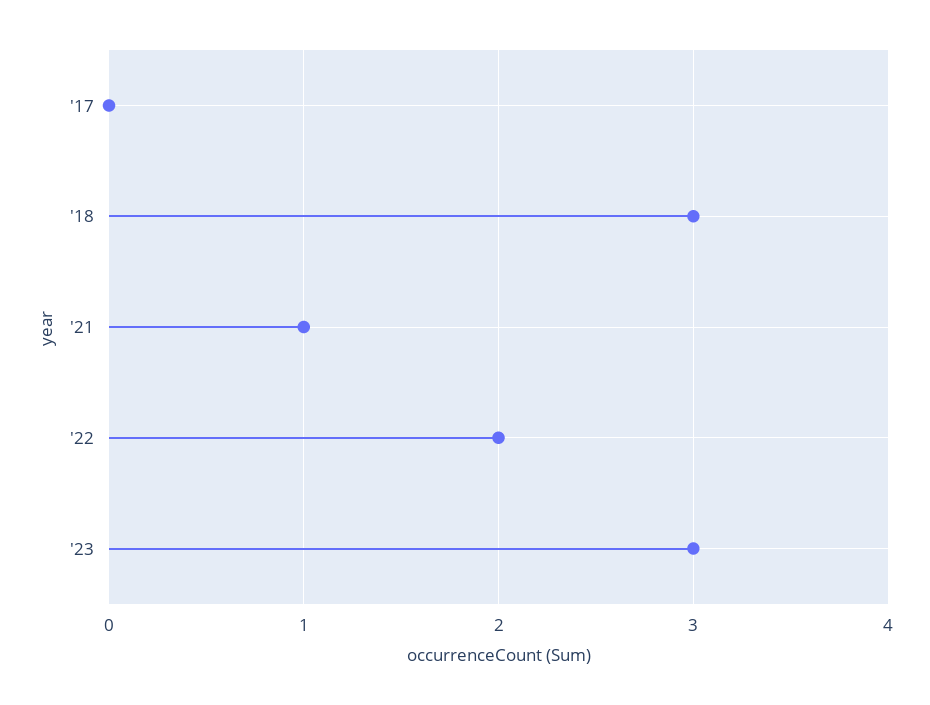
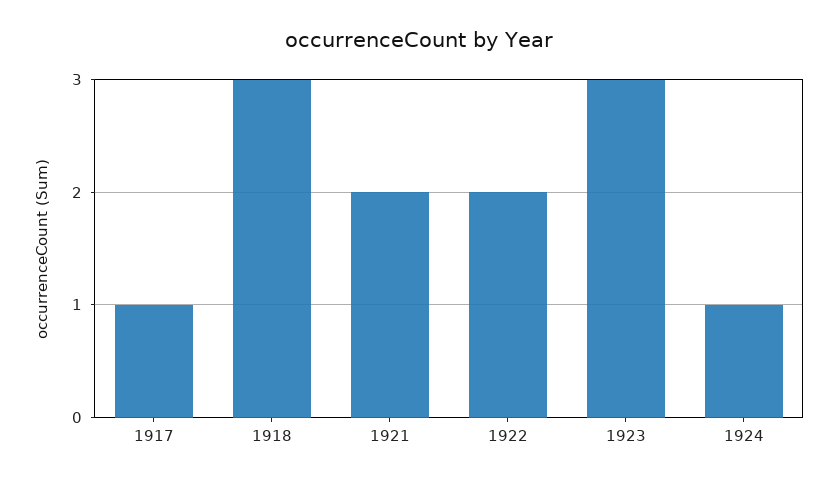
'17: 0 -> 1
'21: 1 -> 2
1924: none -> 1

